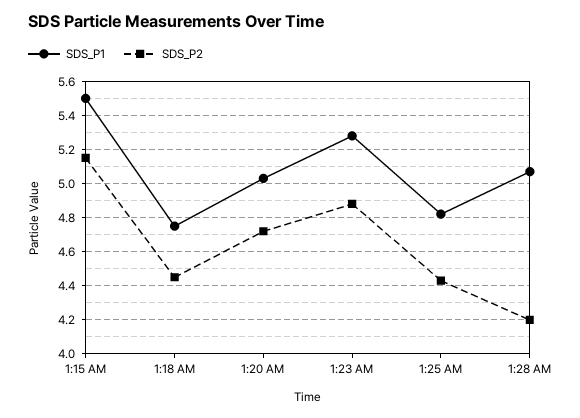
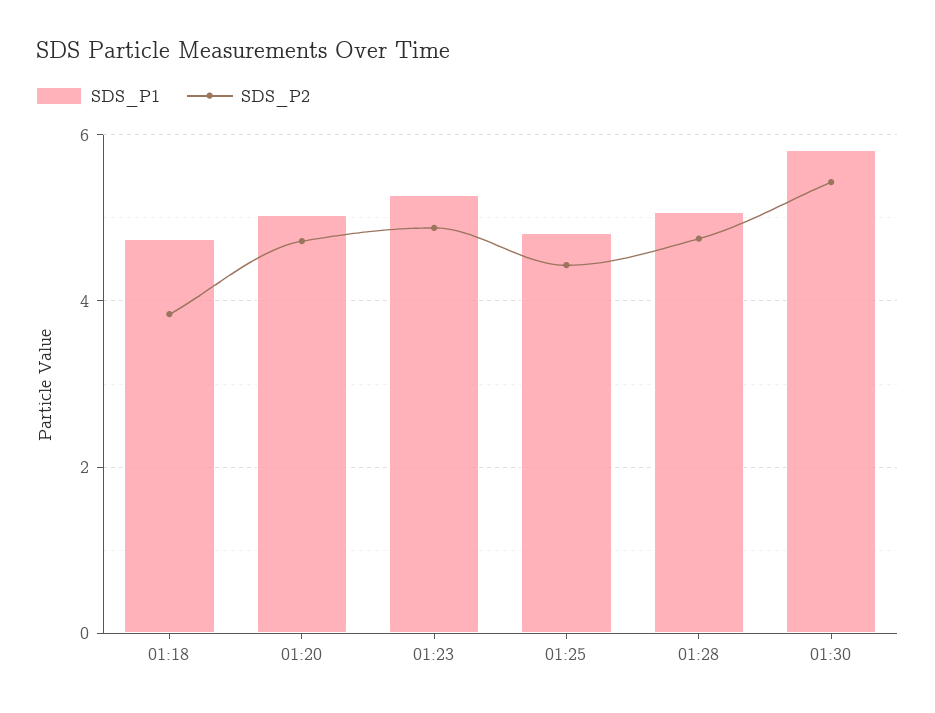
SDS_P1, 1:15 AM: 5.5 -> none
SDS_P2, 1:15 AM: 5.15 -> none
SDS_P2, 1:18 AM: 4.45 -> 3.8
SDS_P2, 1:28 AM: 4.2 -> 4.8
SDS_P1, 01:30: none -> 5.8
SDS_P2, 01:30: none -> 5.4

